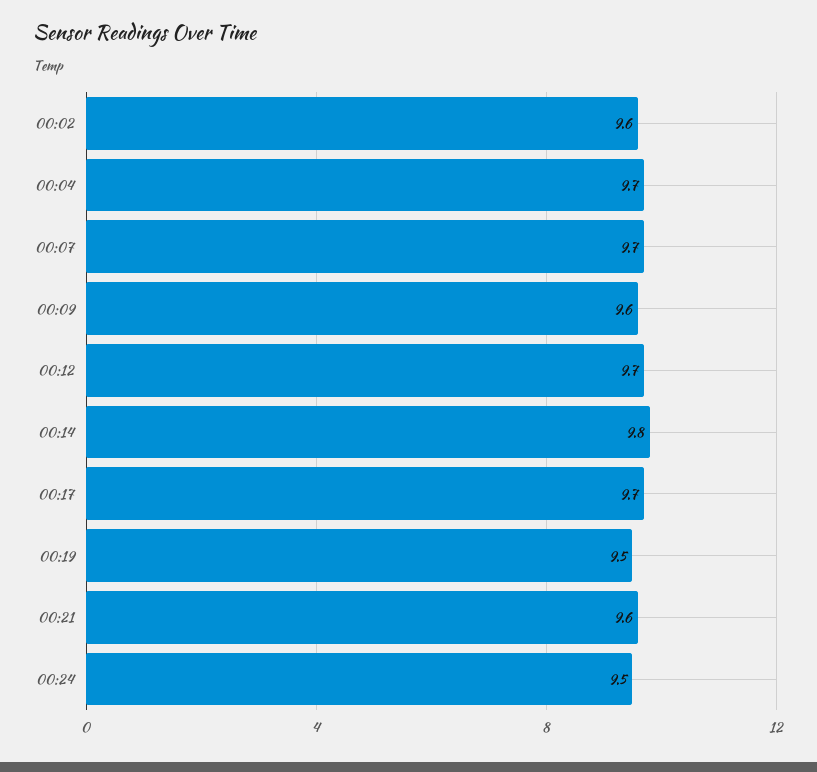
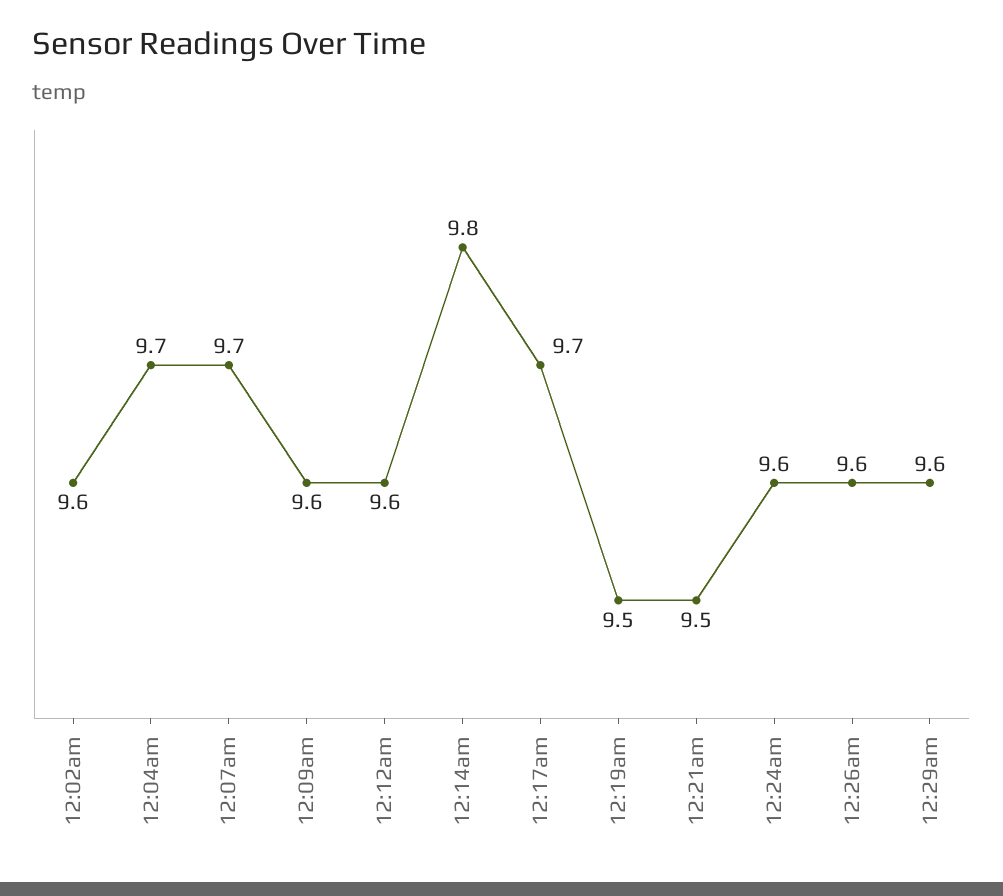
00:12: 9.7 -> 9.6
00:21: 9.6 -> 9.5
00:24: 9.5 -> 9.6
12:26am: none -> 9.6
12:29am: none -> 9.6

